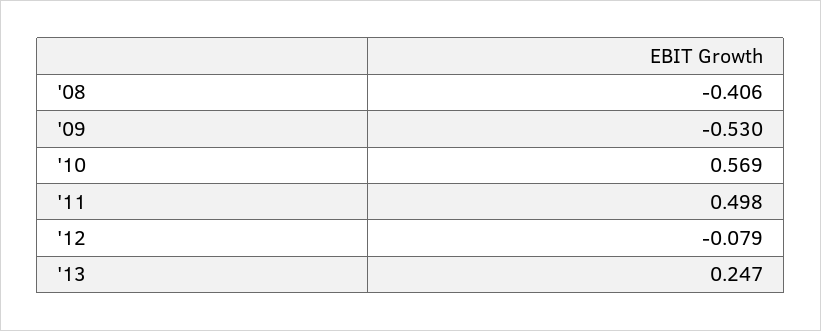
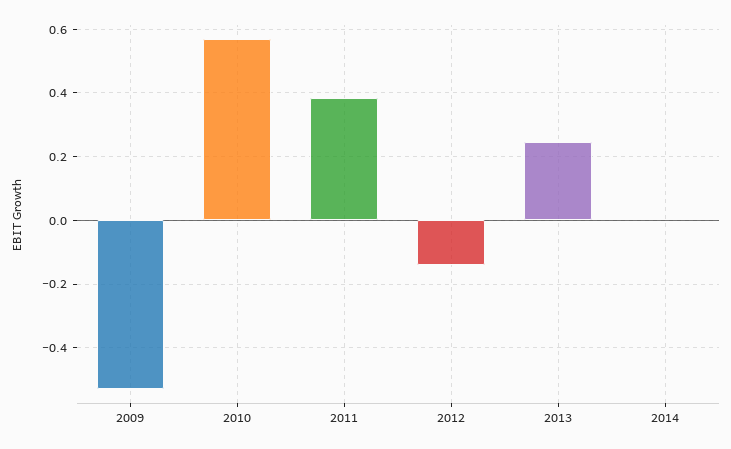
'08: -0.406 -> none
'11: 0.498 -> 0.38
'12: -0.079 -> -0.14
2014: none -> 0

